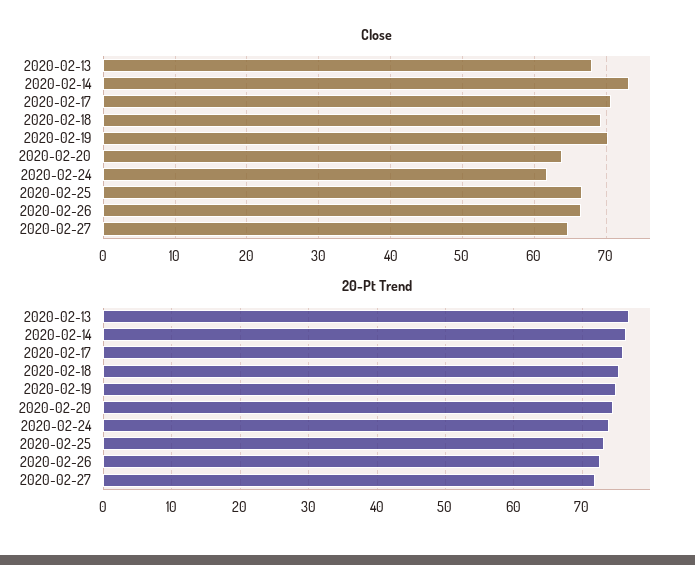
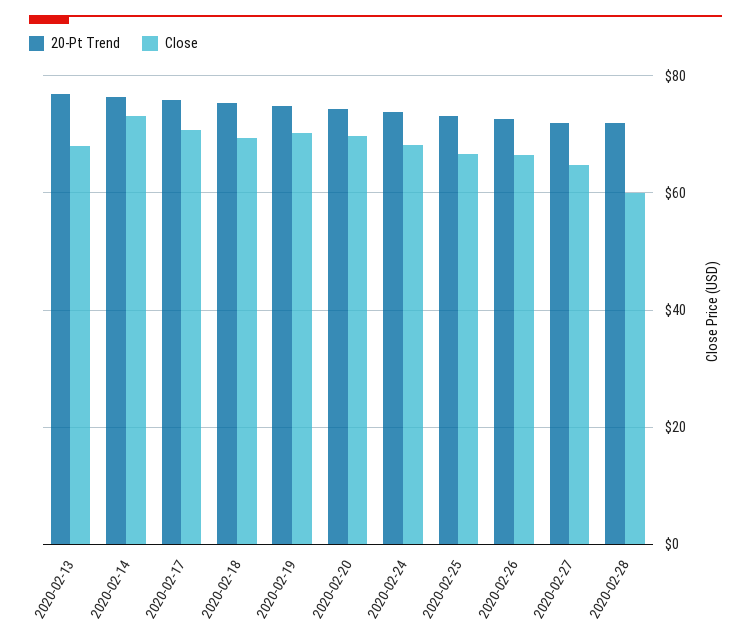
Close, 2020-02-20: 64 -> 70
Close, 2020-02-24: 62 -> 68
20-Pt Trend, 2020-02-28: none -> 72
Close, 2020-02-28: none -> 60

